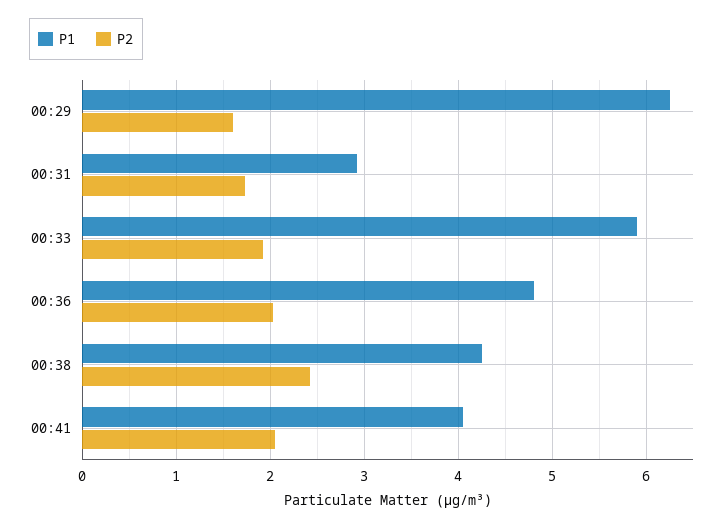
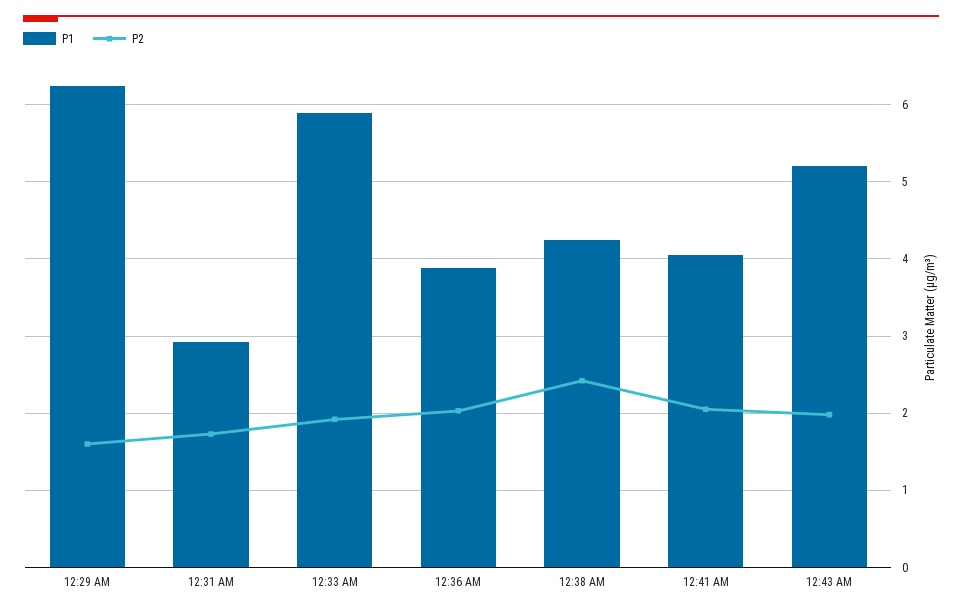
P1, 00:36: 4.8 -> 3.9
P1, 12:43 AM: none -> 5.2
P2, 12:43 AM: none -> 2

